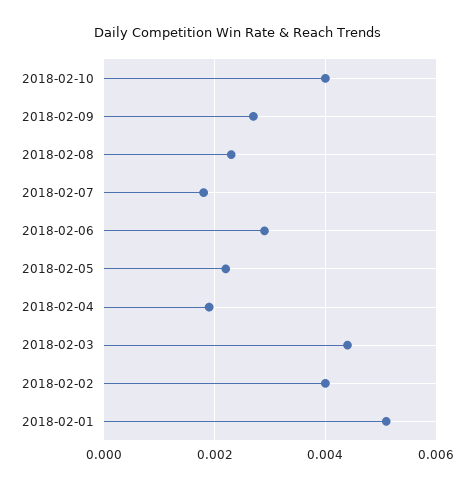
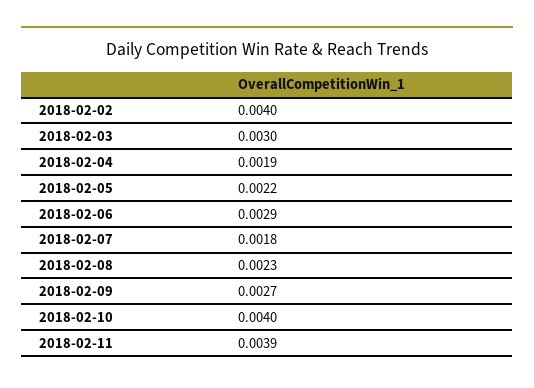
2018-02-03: 0.0045 -> 0.003
2018-02-01: 0.005 -> none
2018-02-11: none -> 0.0039

